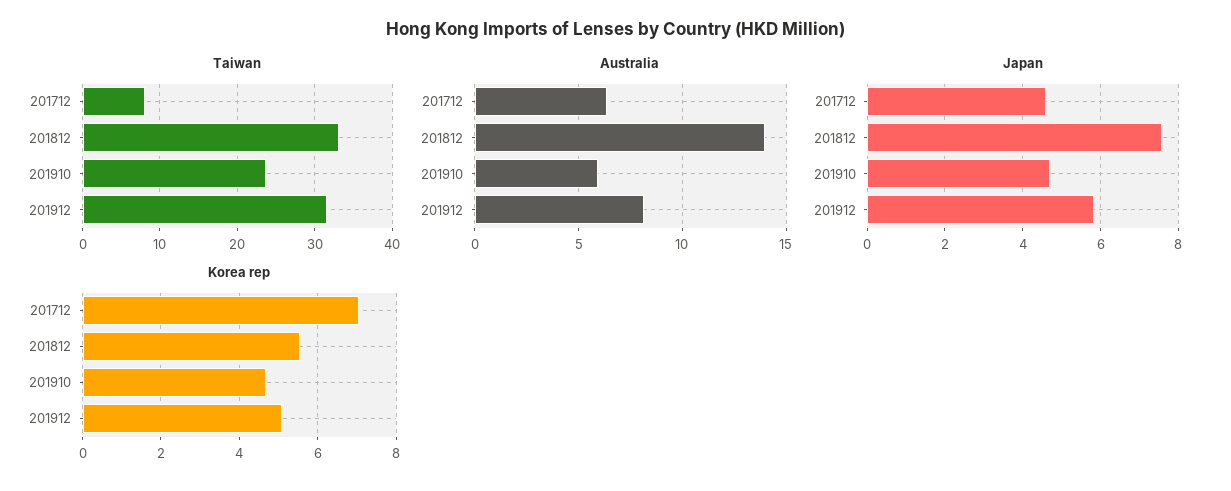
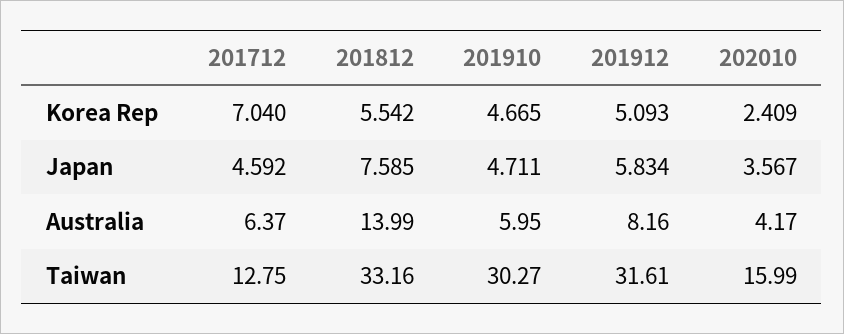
Taiwan, 201712: 8 -> 12.75
Taiwan, 201910: 24 -> 30.27
Korea rep, 202010: none -> 2.409
Japan, 202010: none -> 3.567
Australia, 202010: none -> 4.17
Taiwan, 202010: none -> 15.99

